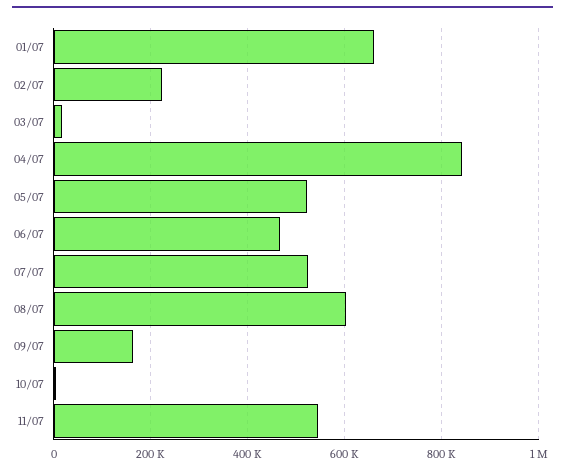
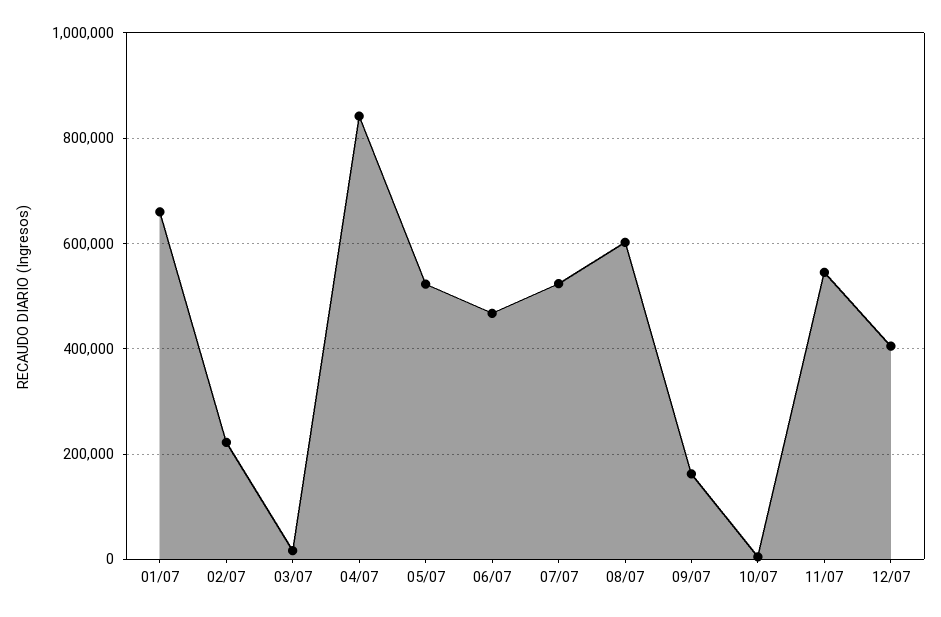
12/07: none -> 400000

